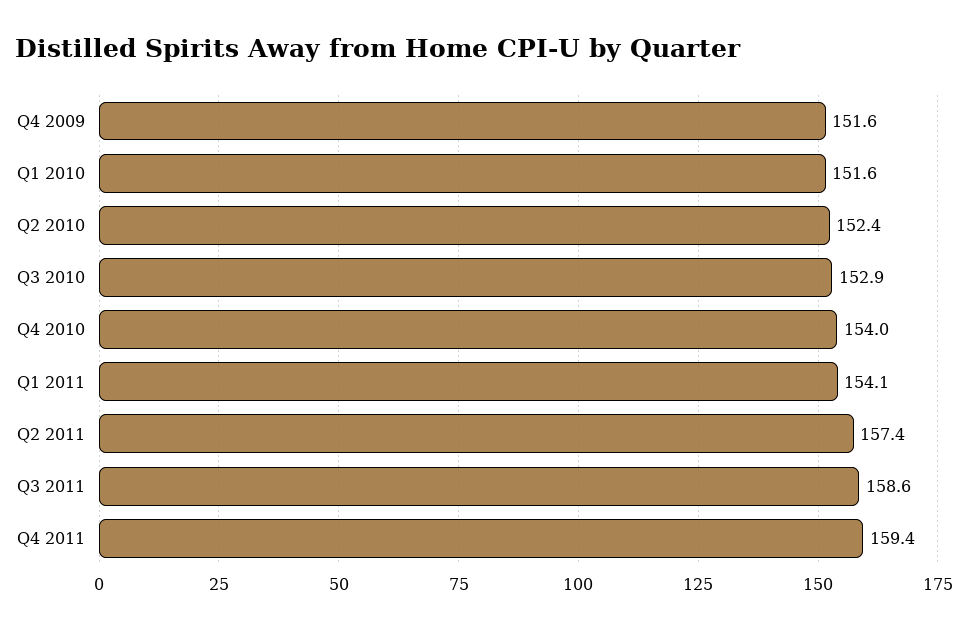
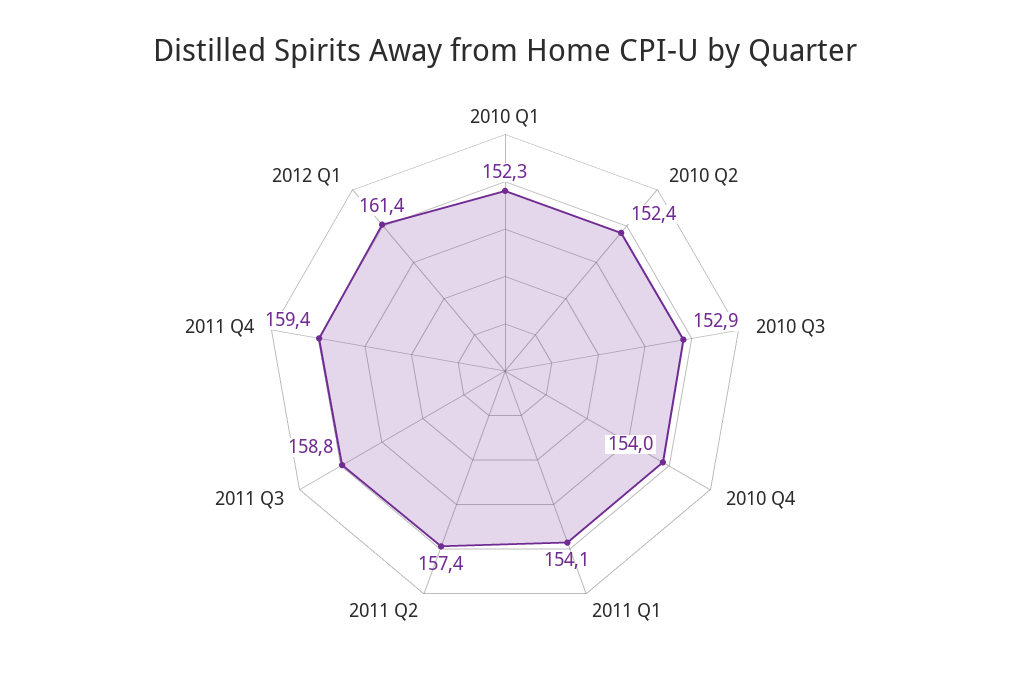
Q4 2009: 151.6 -> none
Q1 2010: 151.6 -> 152.3
Q3 2011: 158.6 -> 158.8
2012 Q1: none -> 161.4

